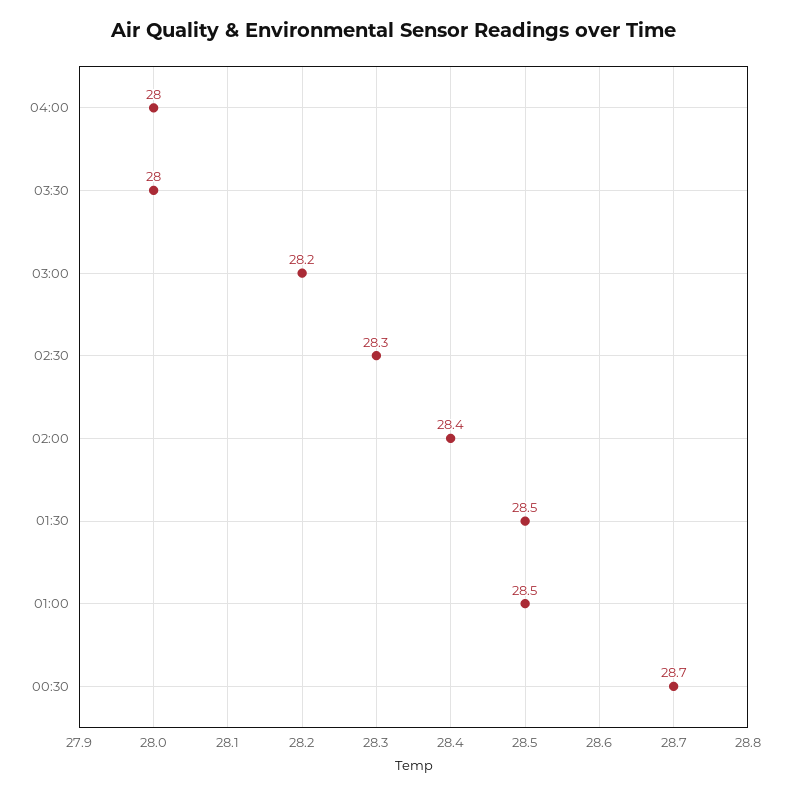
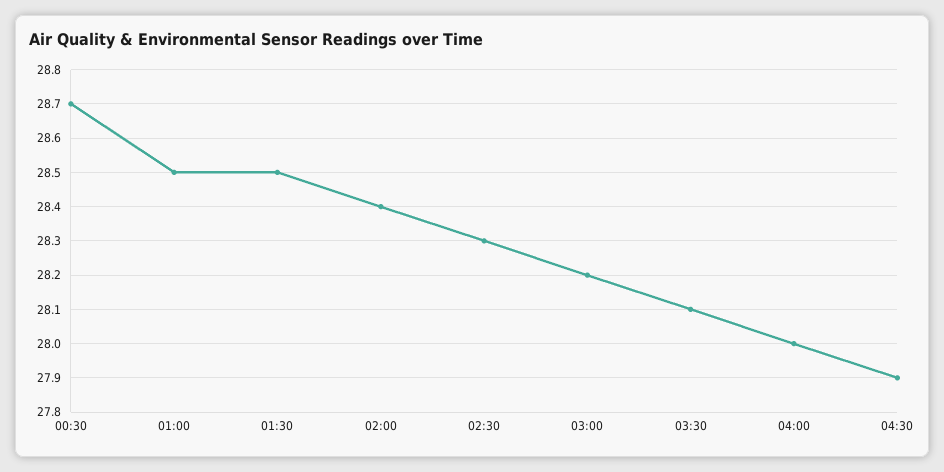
03:30: 28 -> 28.1
04:30: none -> 27.9

